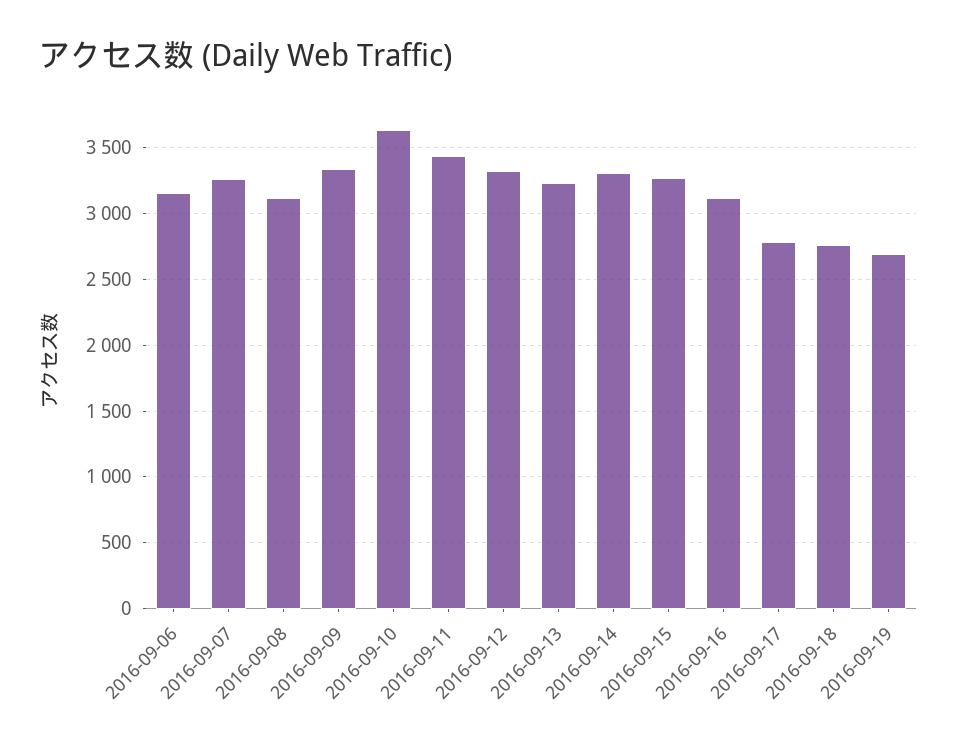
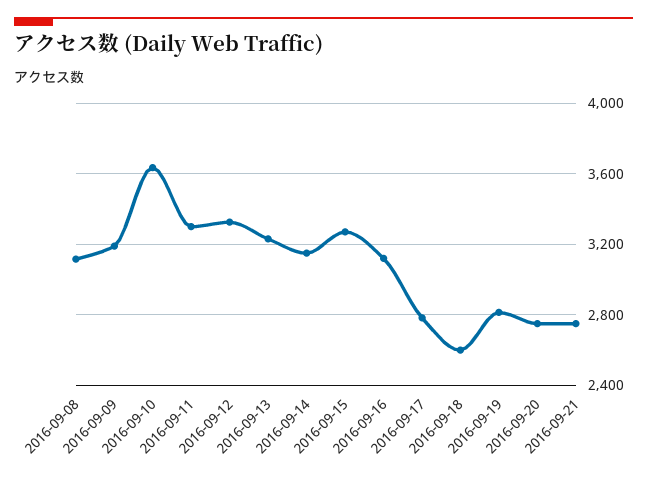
2016-09-06: 3150 -> none
2016-09-07: 3250 -> none
2016-09-09: 3350 -> 3200
2016-09-11: 3450 -> 3300
2016-09-14: 3300 -> 3150
2016-09-18: 2750 -> 2600
2016-09-19: 2700 -> 2800
2016-09-20: none -> 2750
2016-09-21: none -> 2750

